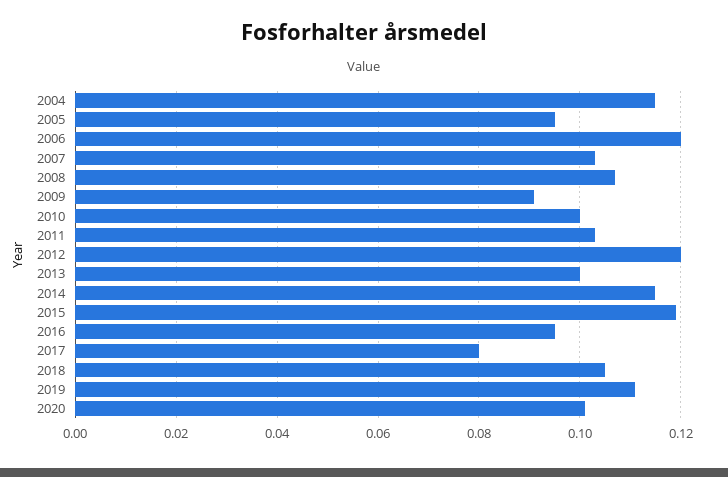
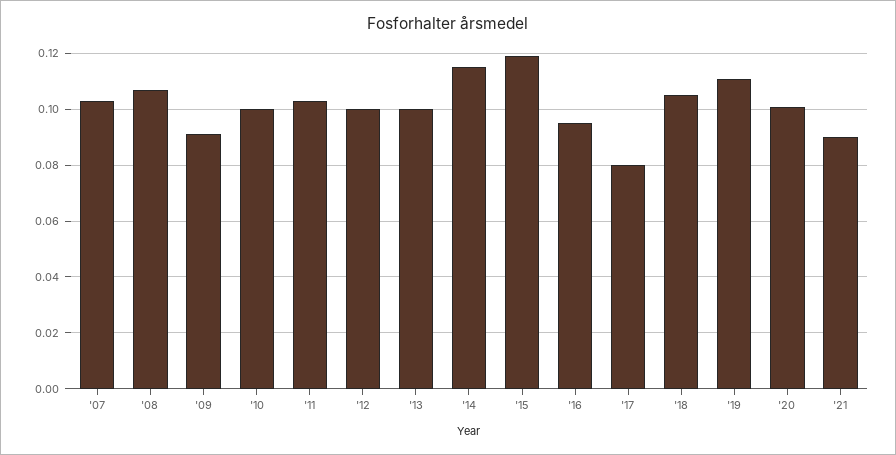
2004: 0.115 -> none
2005: 0.095 -> none
2006: 0.12 -> none
2012: 0.12 -> 0.1
'21: none -> 0.09

